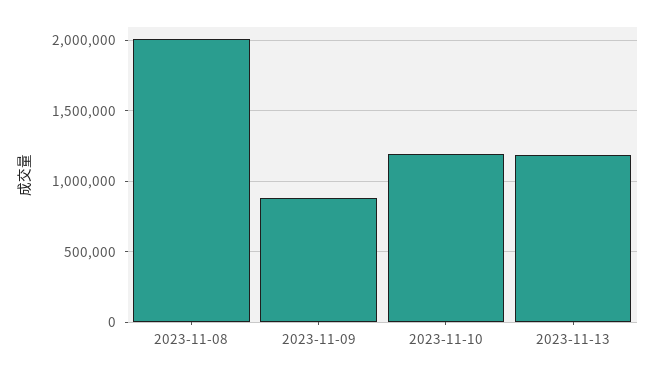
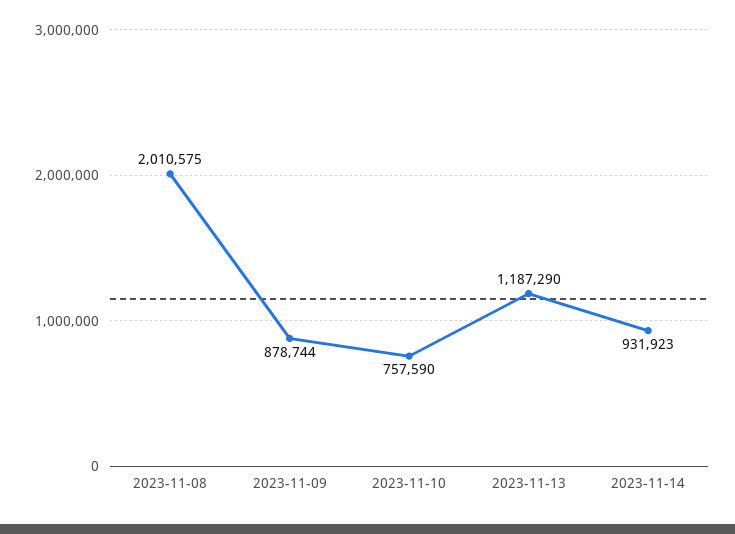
2023-11-10: 1200000 -> 757590
2023-11-14: none -> 931923

